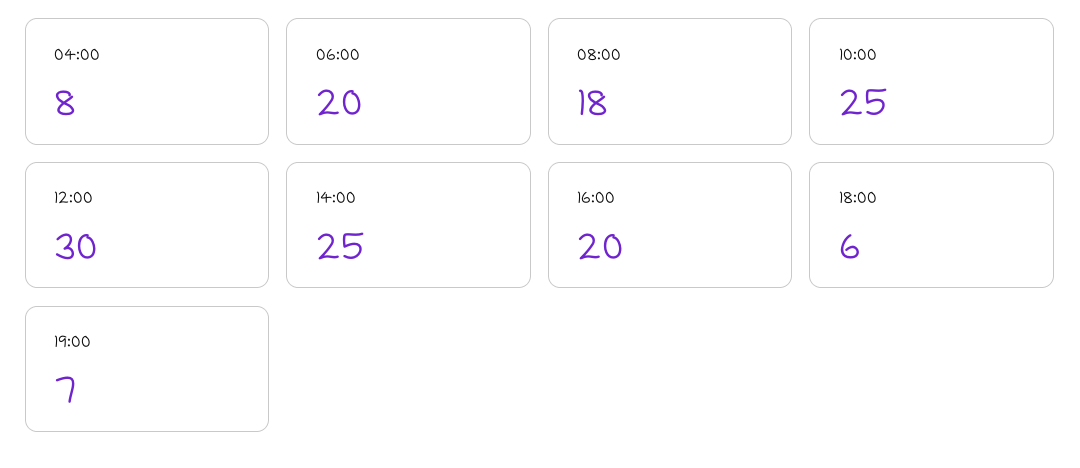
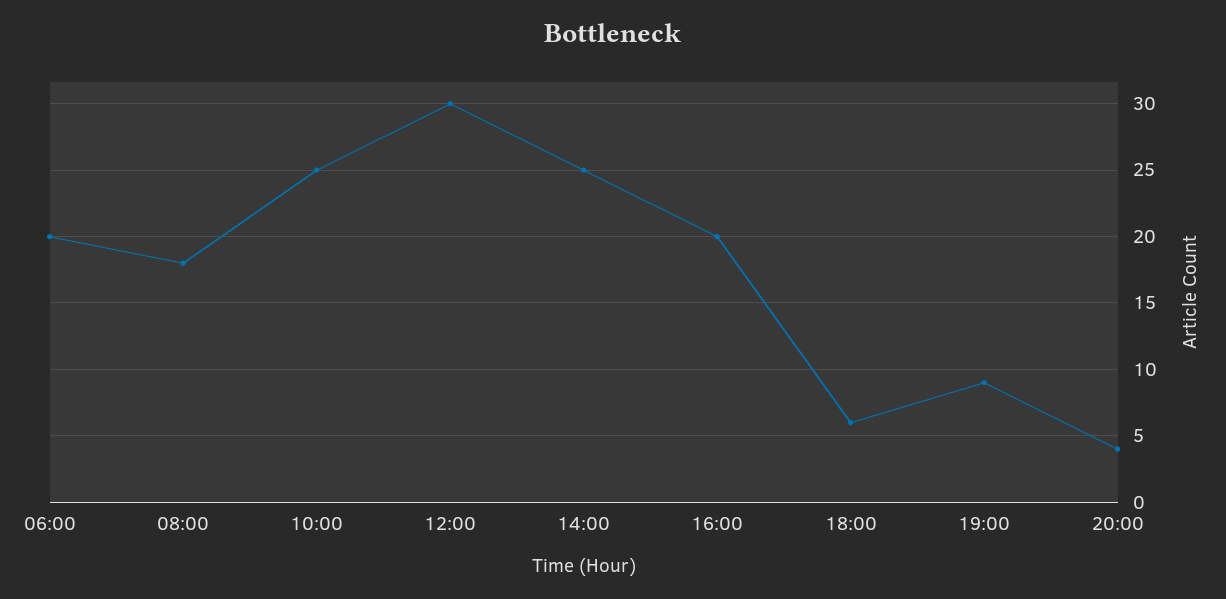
04:00: 8 -> none
19:00: 7 -> 9
20:00: none -> 4

